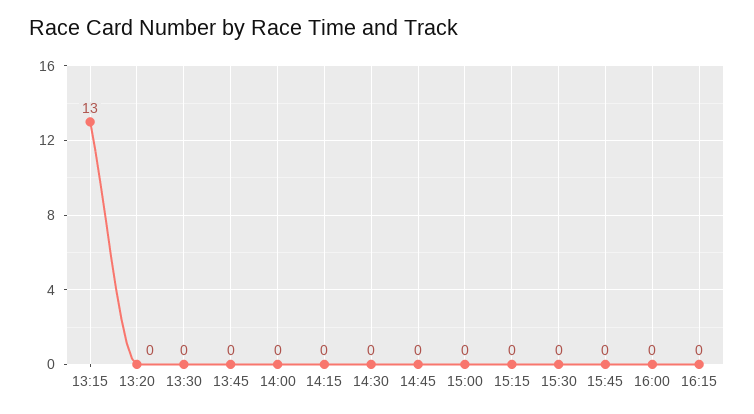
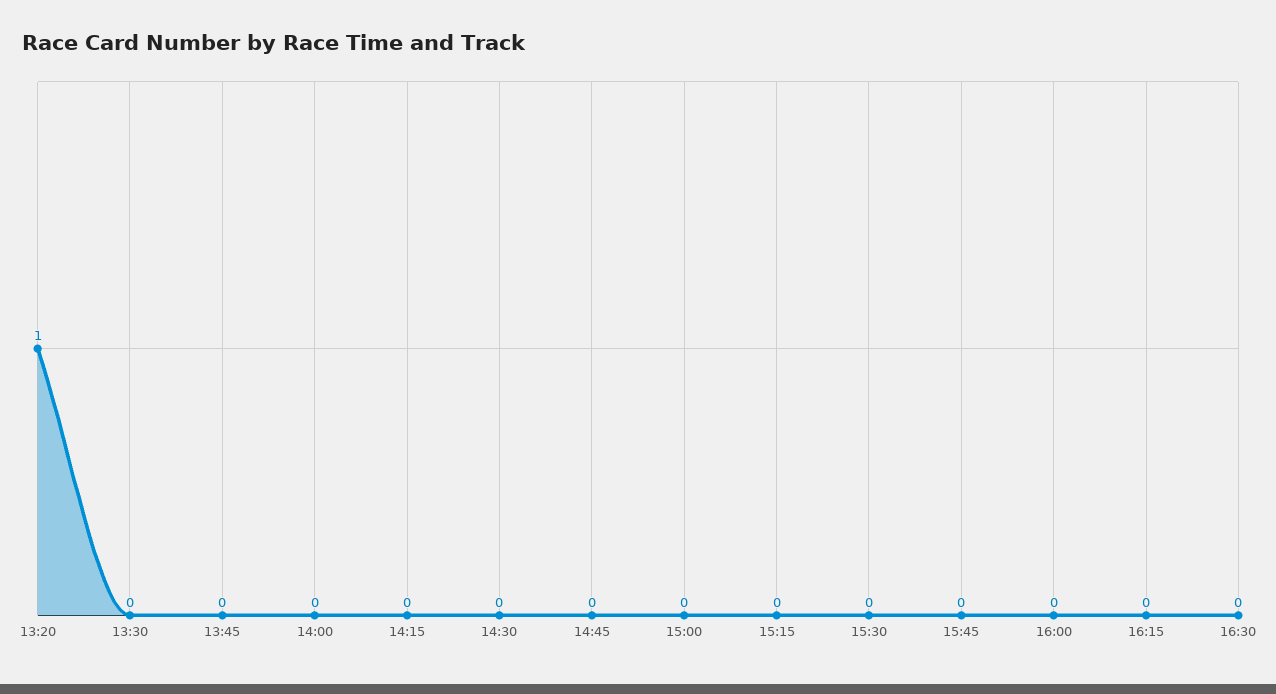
13:15: 13 -> none
13:20: 0 -> 1
16:30: none -> 0

